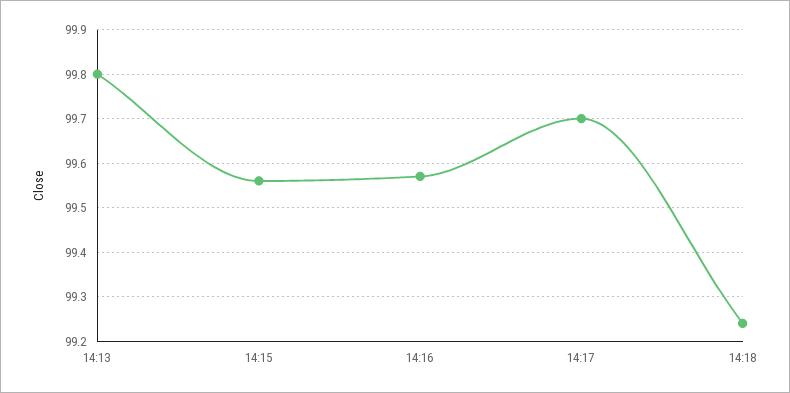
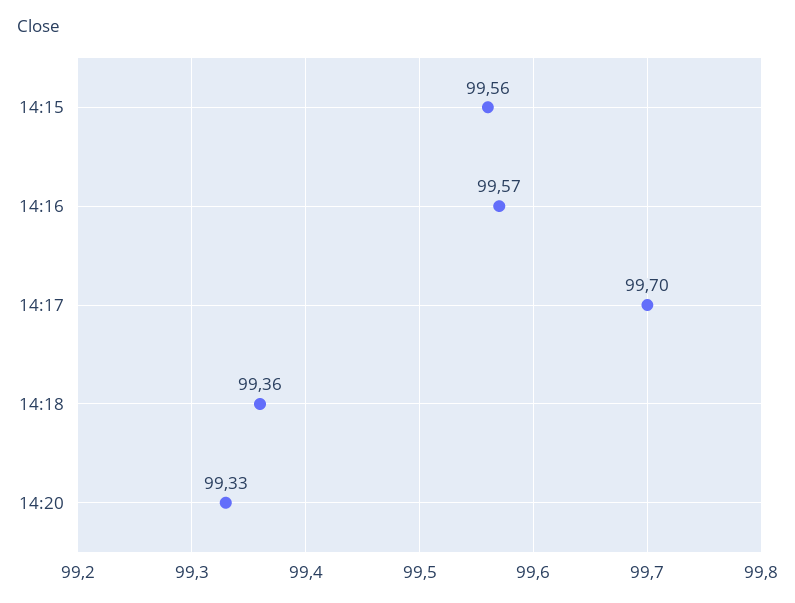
14:13: 99.8 -> none
14:18: 99.25 -> 99.36
14:20: none -> 99.33

